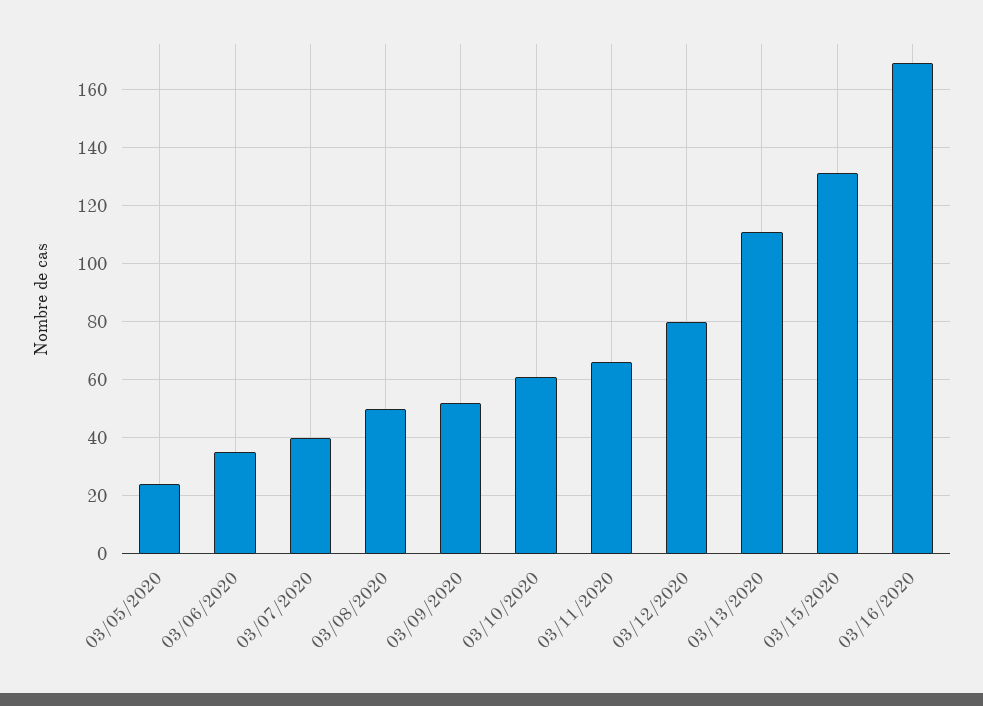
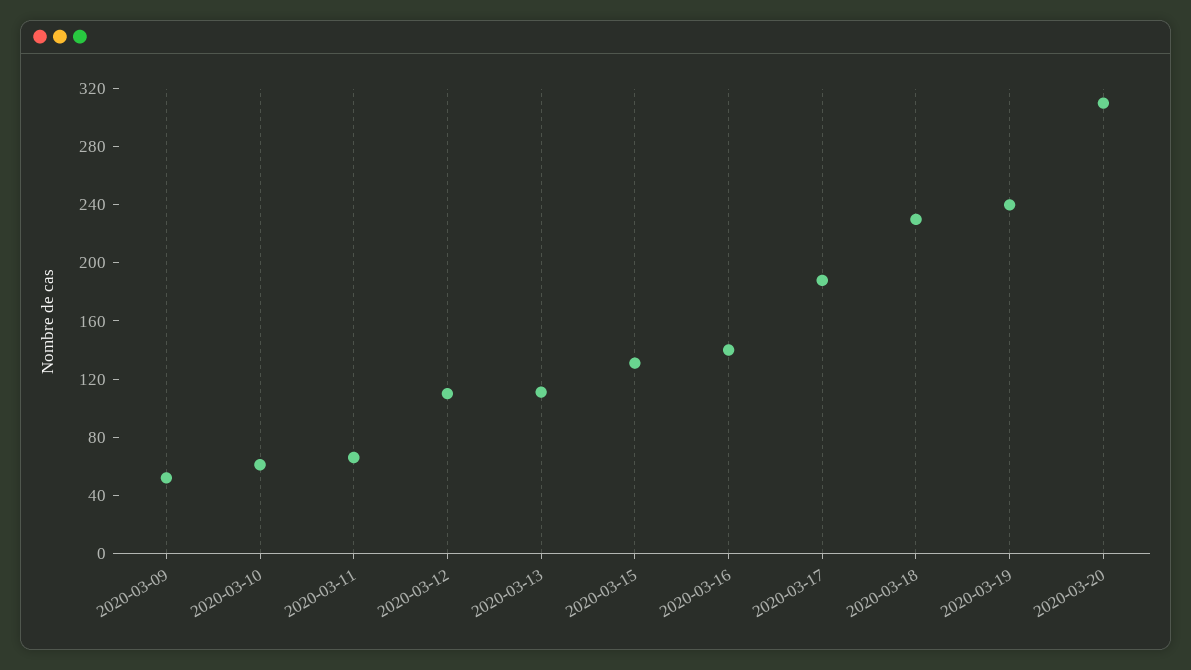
03/05/2020: 25 -> none
03/06/2020: 35 -> none
03/07/2020: 40 -> none
03/08/2020: 50 -> none
03/12/2020: 80 -> 110
03/16/2020: 170 -> 140
2020-03-17: none -> 190
2020-03-18: none -> 230
2020-03-19: none -> 240
2020-03-20: none -> 310

